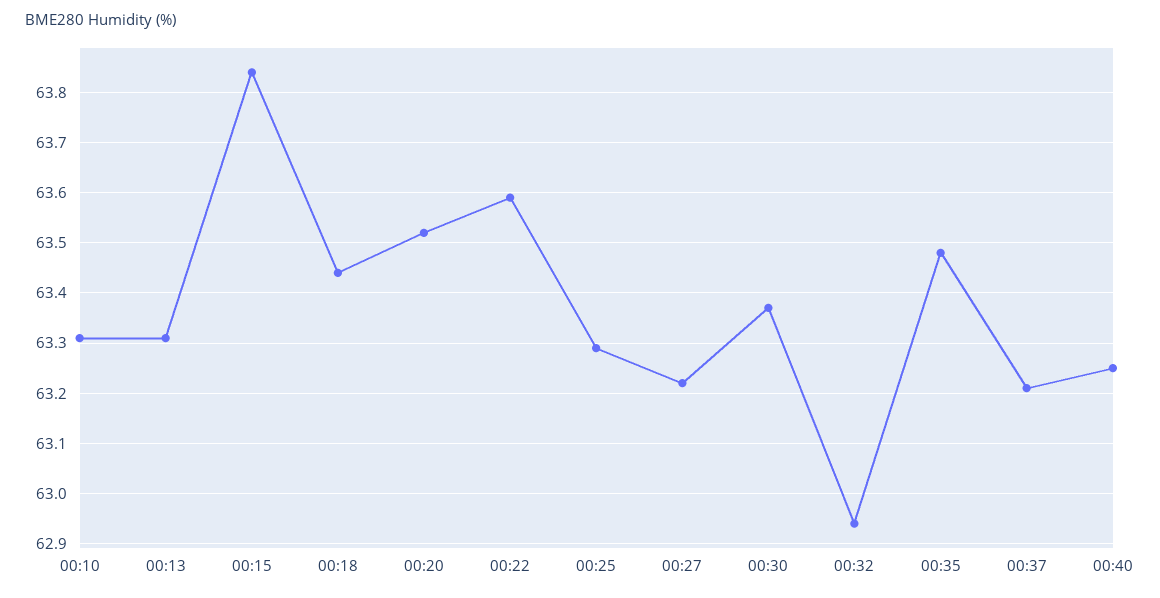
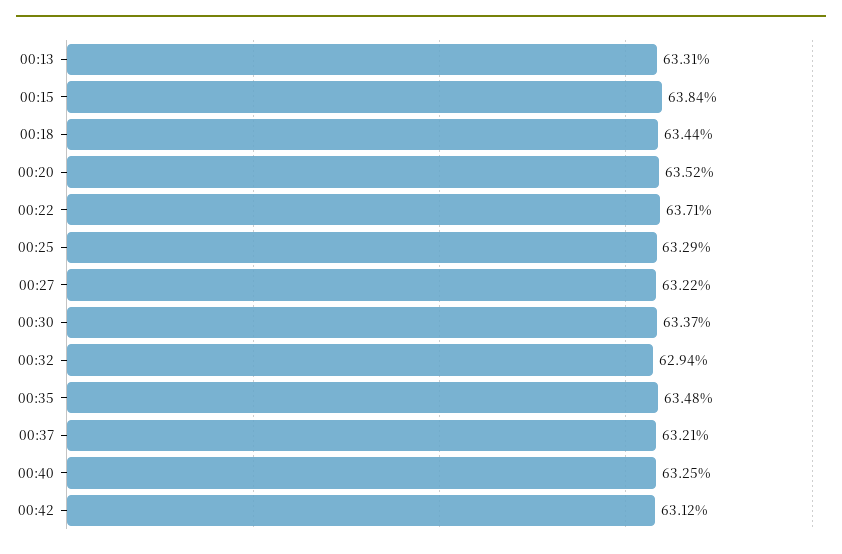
00:10: 63.3 -> none
00:22: 63.6 -> 63.71
00:42: none -> 63.12

